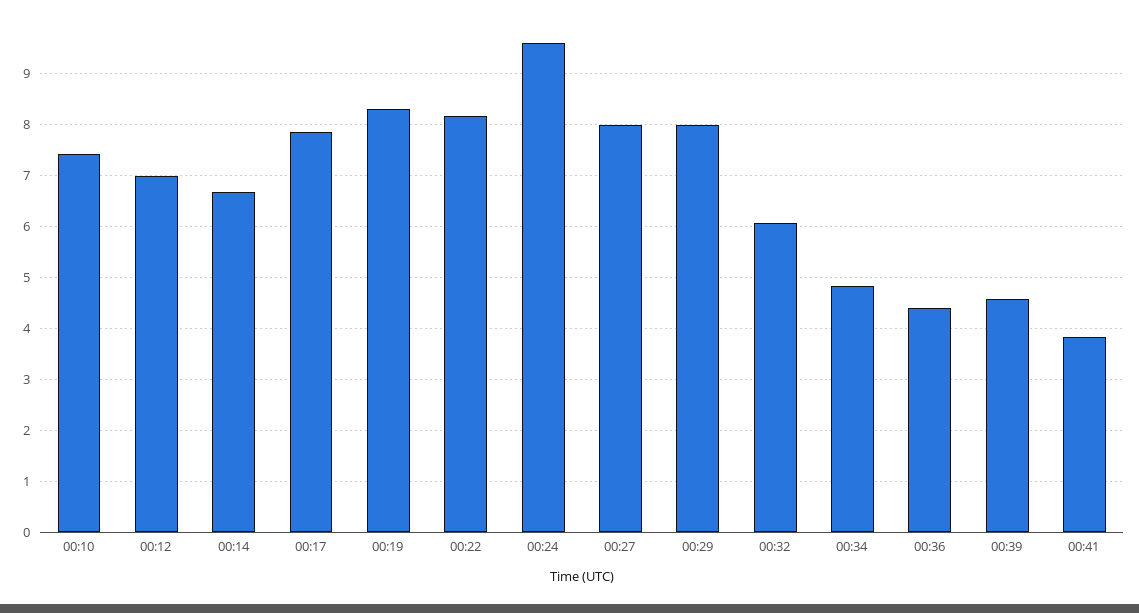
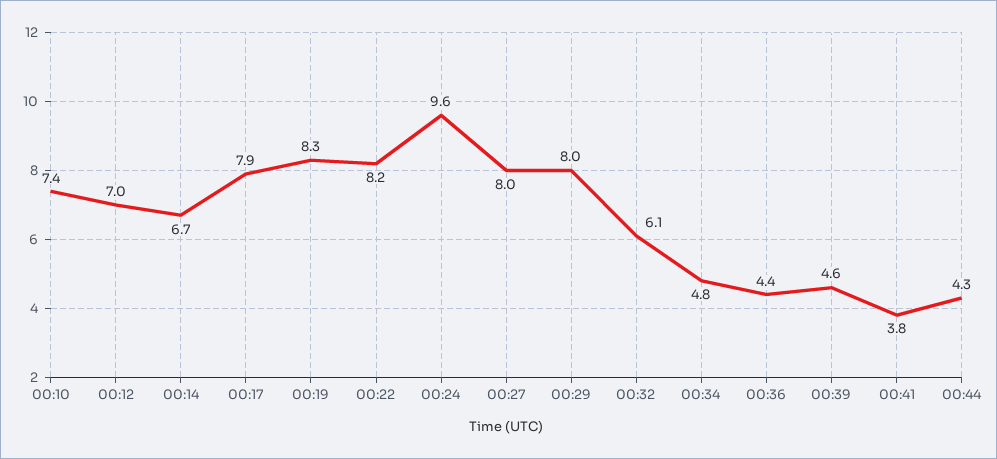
00:44: none -> 4.3

